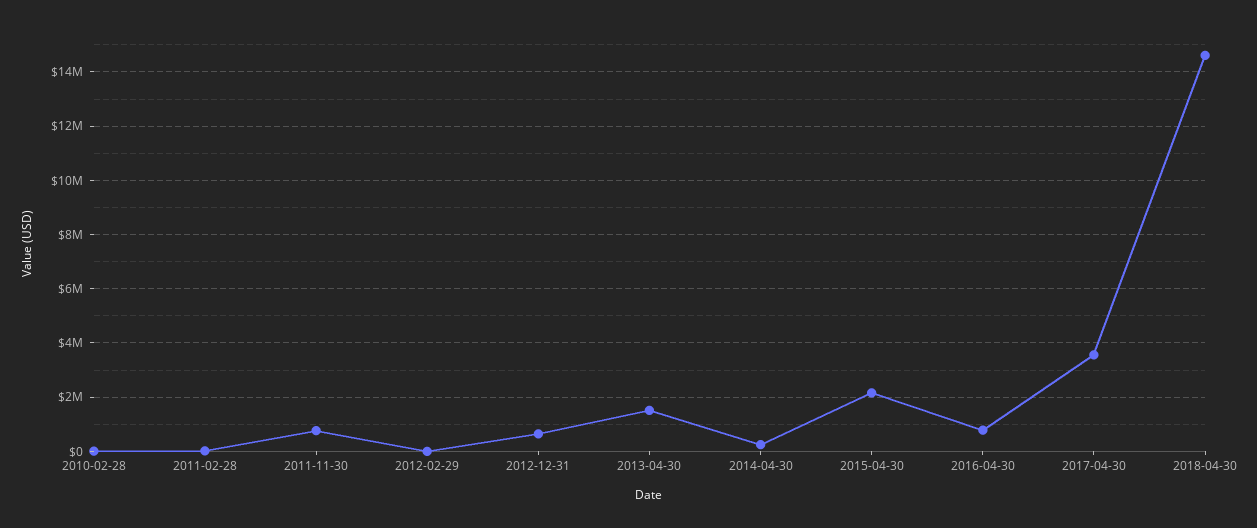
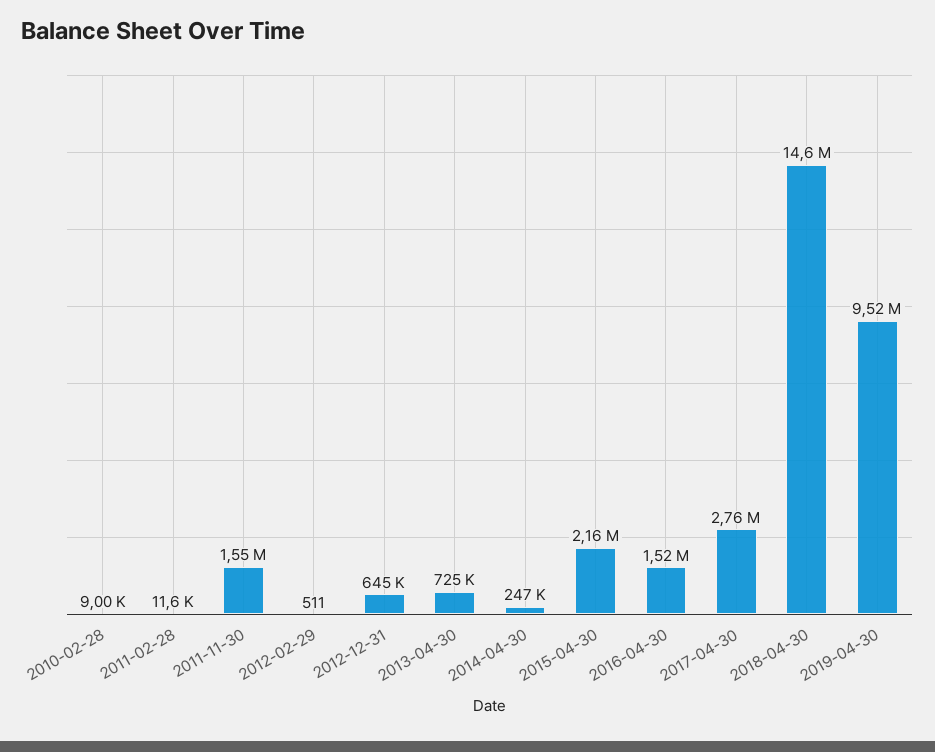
2011-11-30: 750000 -> 1550000
2013-04-30: 1500000 -> 725000
2016-04-30: 750000 -> 1520000
2017-04-30: 3500000 -> 2760000
2019-04-30: none -> 9520000

